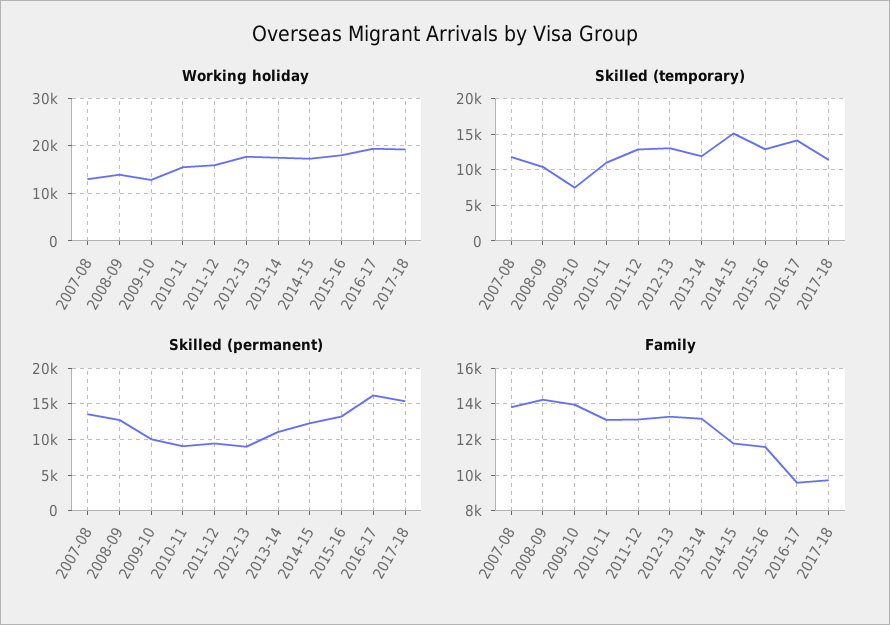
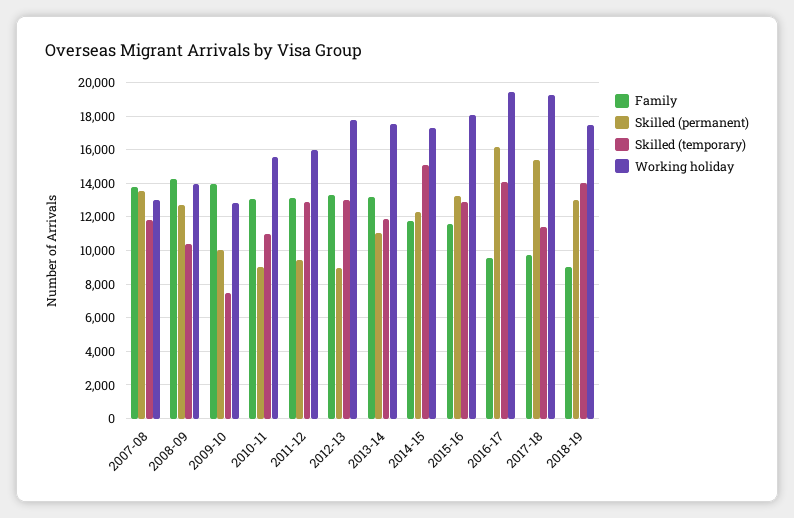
Family, 2018-19: none -> 9000
Skilled (permanent), 2018-19: none -> 13000
Skilled (temporary), 2018-19: none -> 14000
Working holiday, 2018-19: none -> 17500

